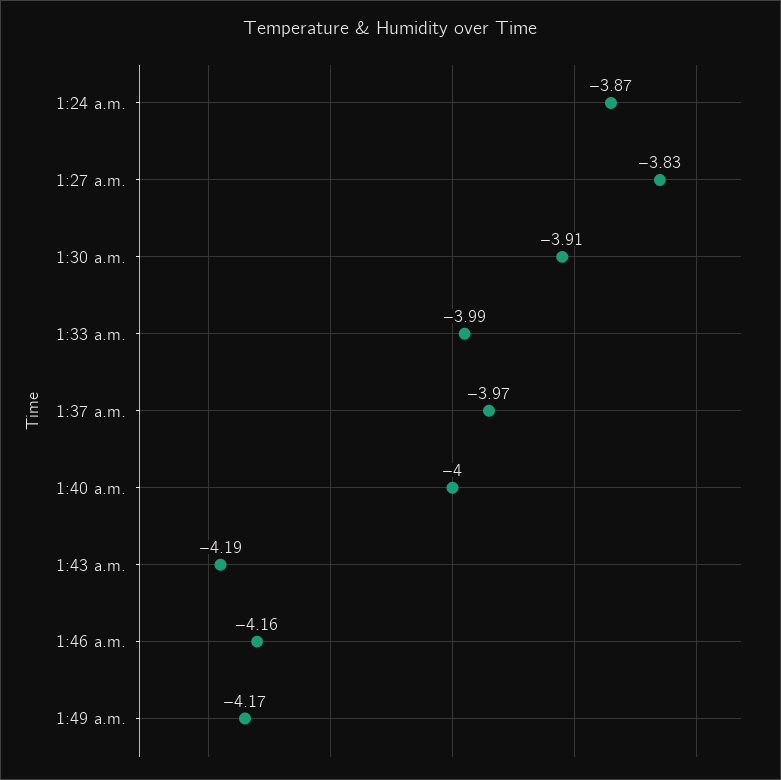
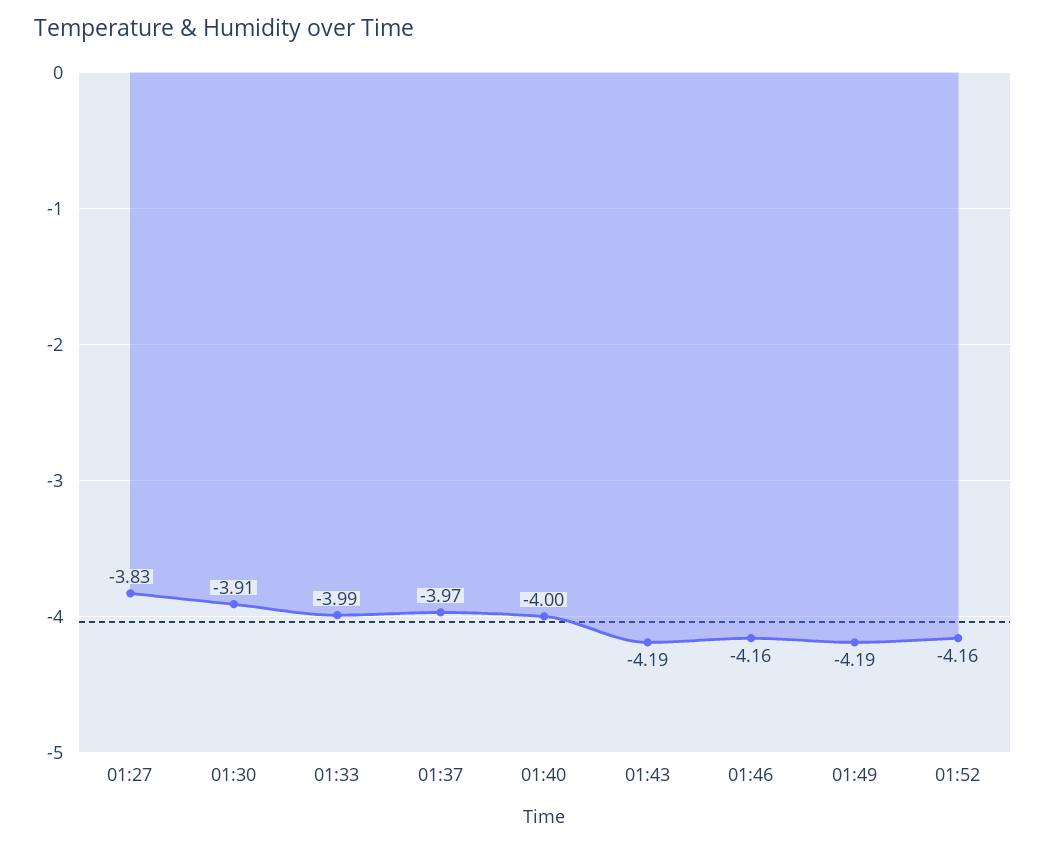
1:24 a.m.: -3.87 -> none
1:49 a.m.: -4.17 -> -4.19
01:52: none -> -4.16

